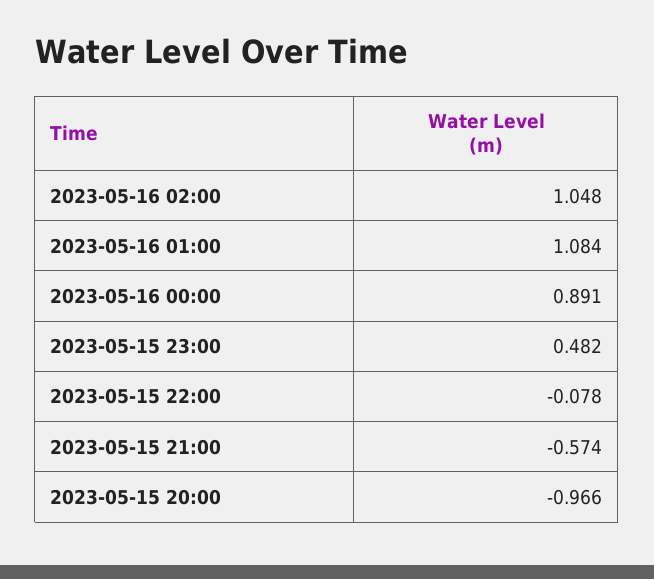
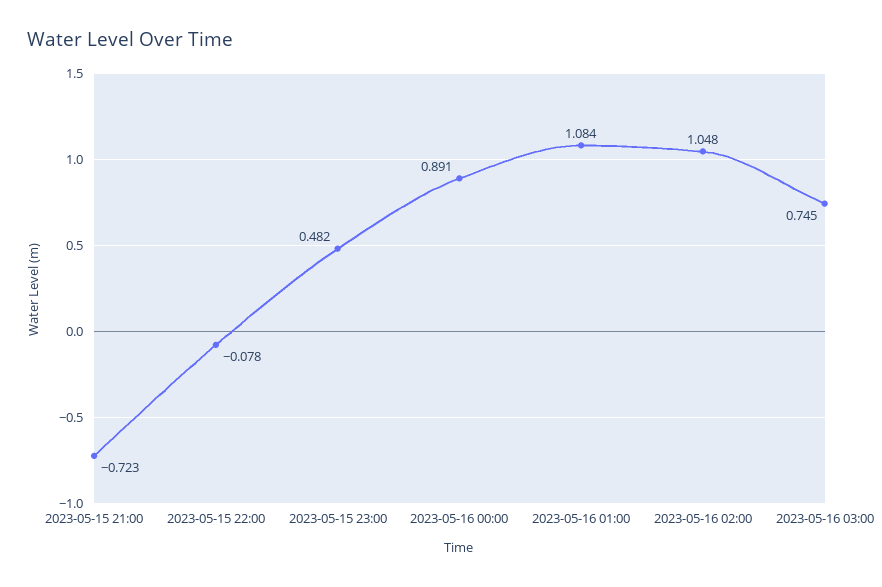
2023-05-15 21:00: -0.574 -> -0.723
2023-05-15 20:00: -0.966 -> none
2023-05-16 03:00: none -> 0.745

